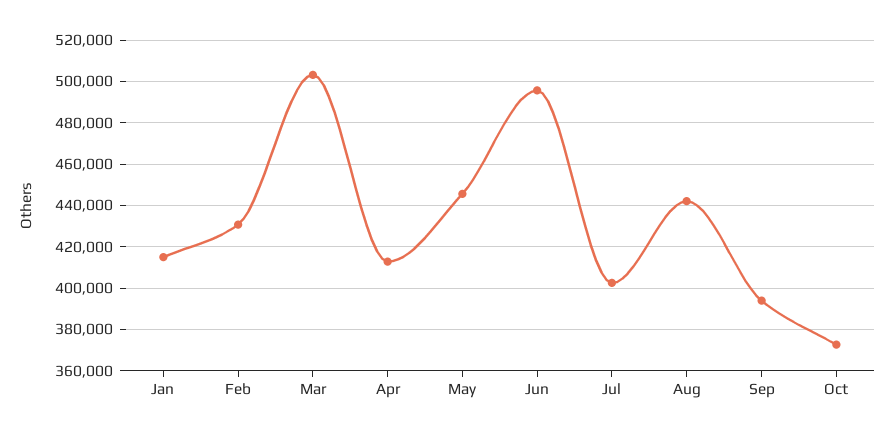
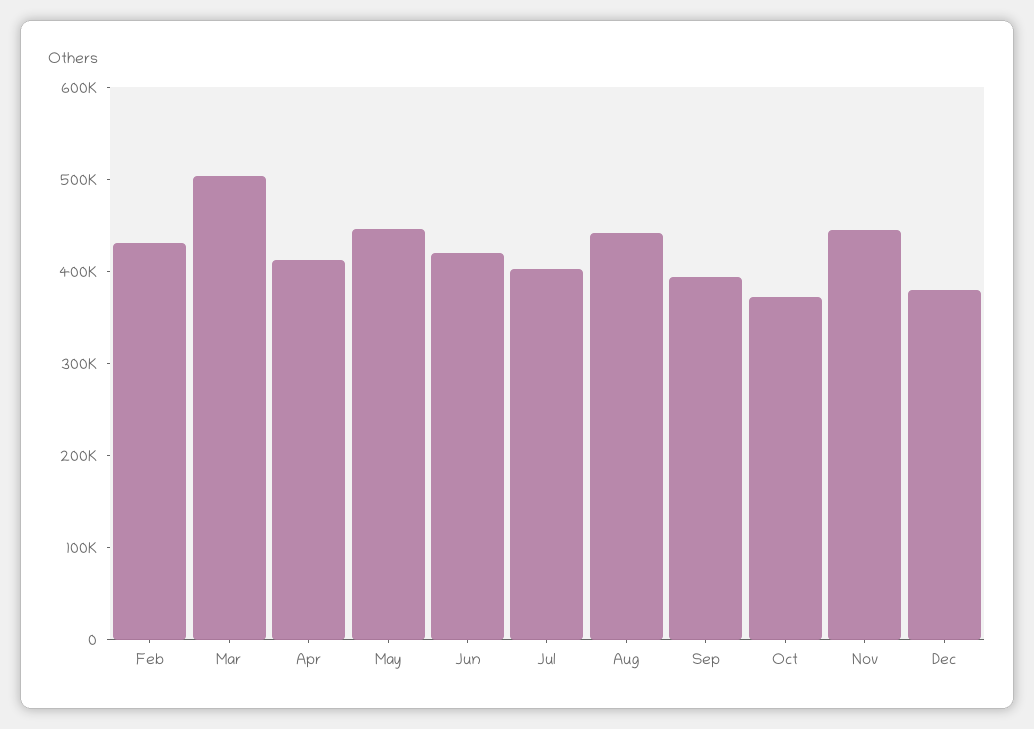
Jan: 415000 -> none
Jun: 495000 -> 420000
Nov: none -> 440000
Dec: none -> 380000

